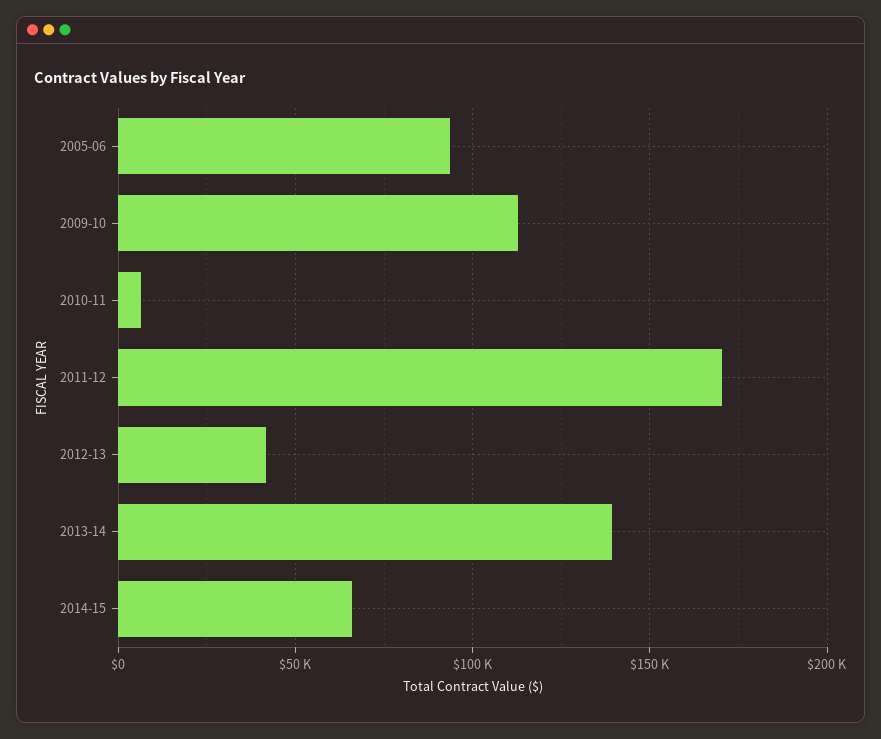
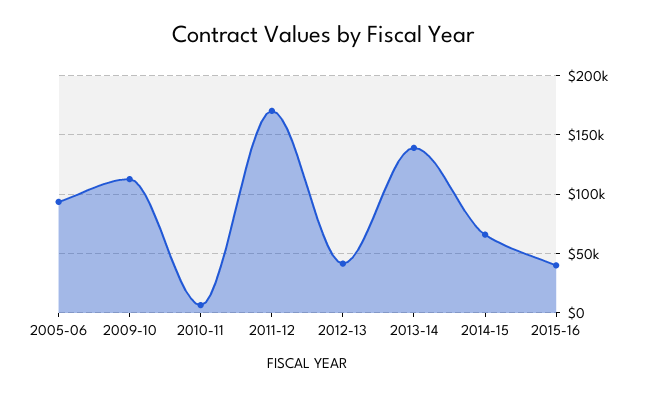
2015-16: none -> 40000

